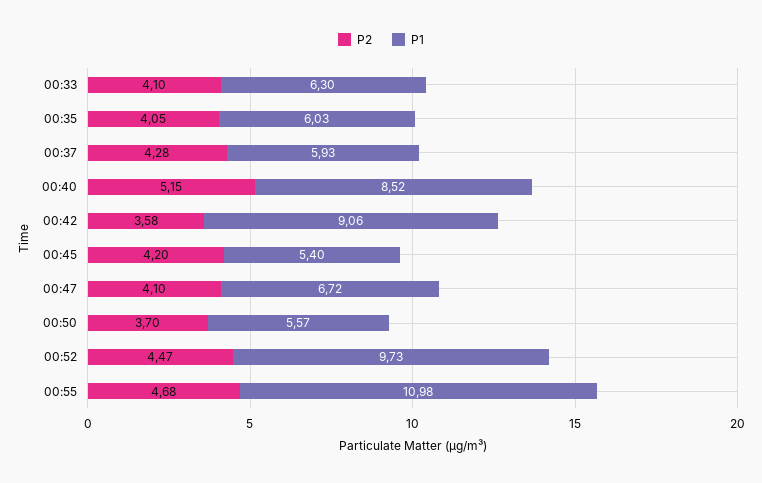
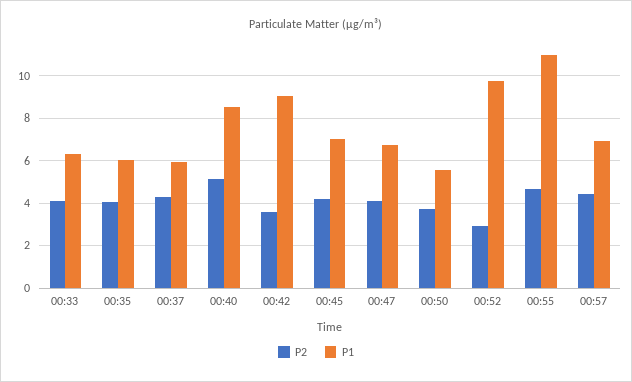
P1, 00:45: 5.4 -> 7
P2, 00:52: 4.47 -> 3
P2, 00:57: none -> 4.5
P1, 00:57: none -> 7

